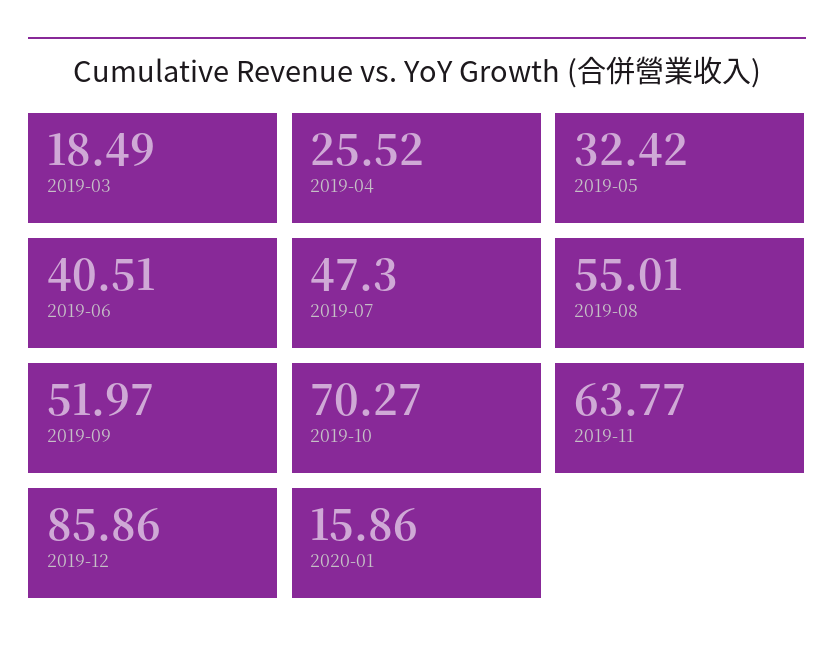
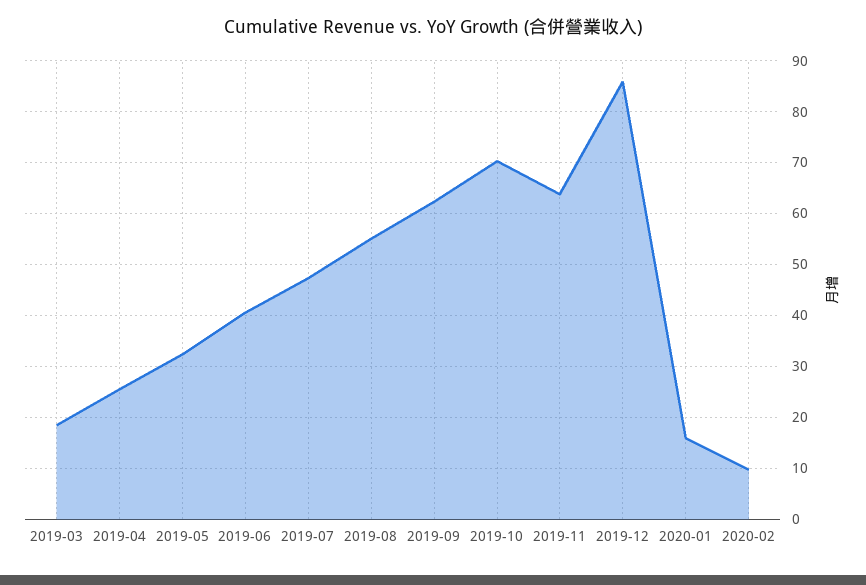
2019-09: 51.97 -> 62
2020-02: none -> 10

